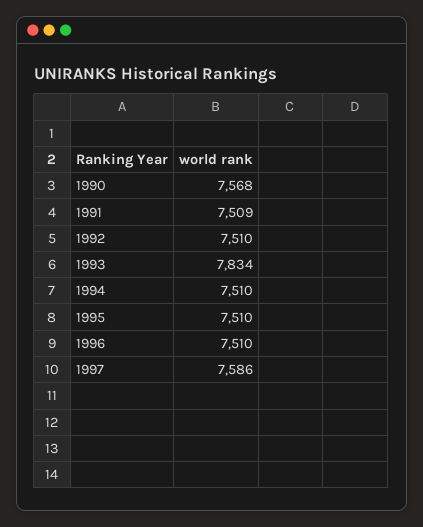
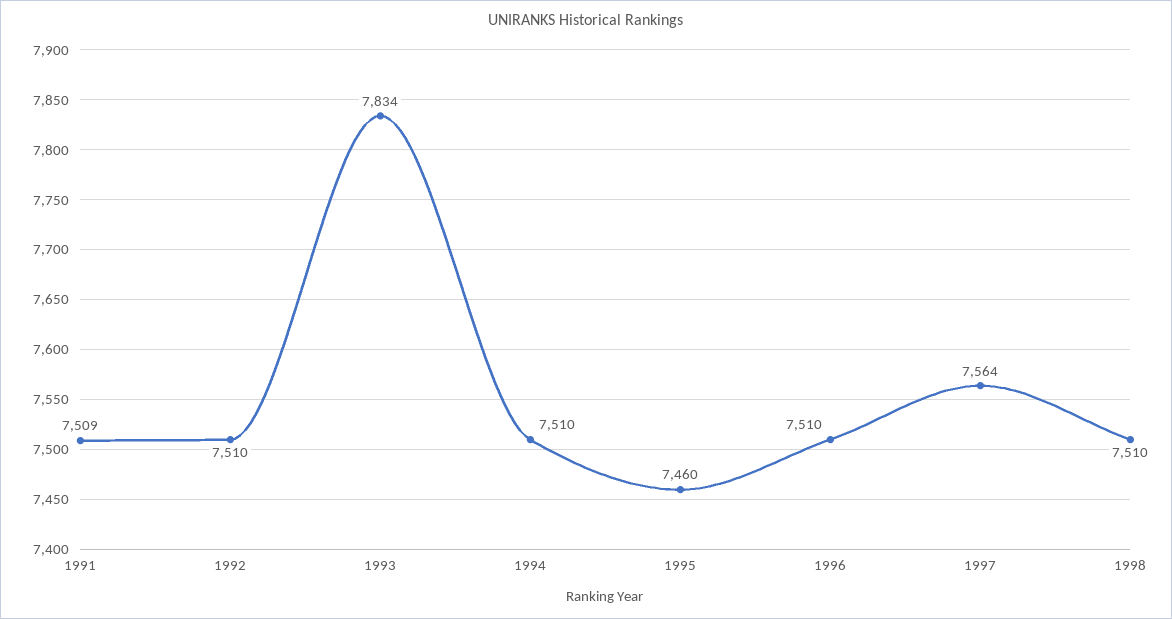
1990: 7568 -> none
1995: 7510 -> 7460
1997: 7586 -> 7564
1998: none -> 7510

